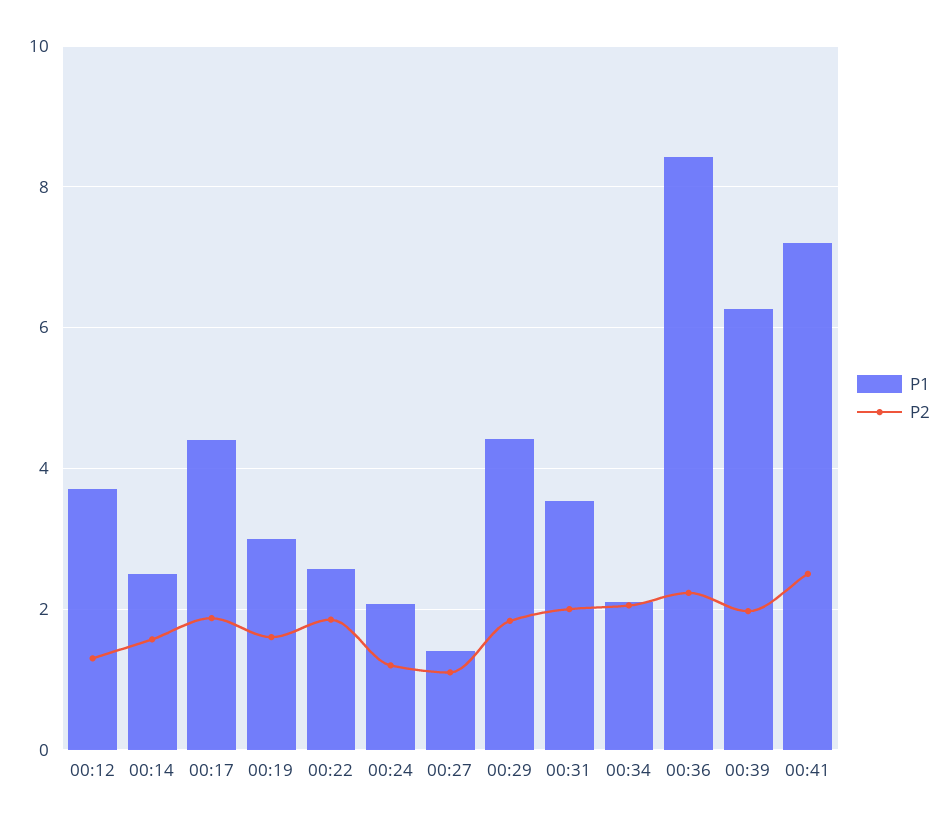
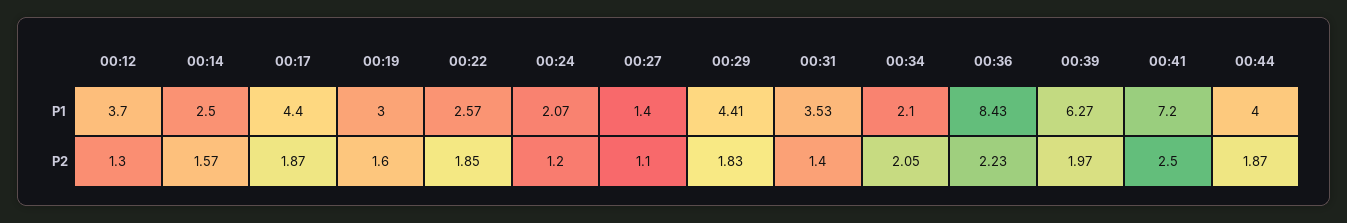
P2, 00:31: 2 -> 1.4
P1, 00:44: none -> 4
P2, 00:44: none -> 1.87

